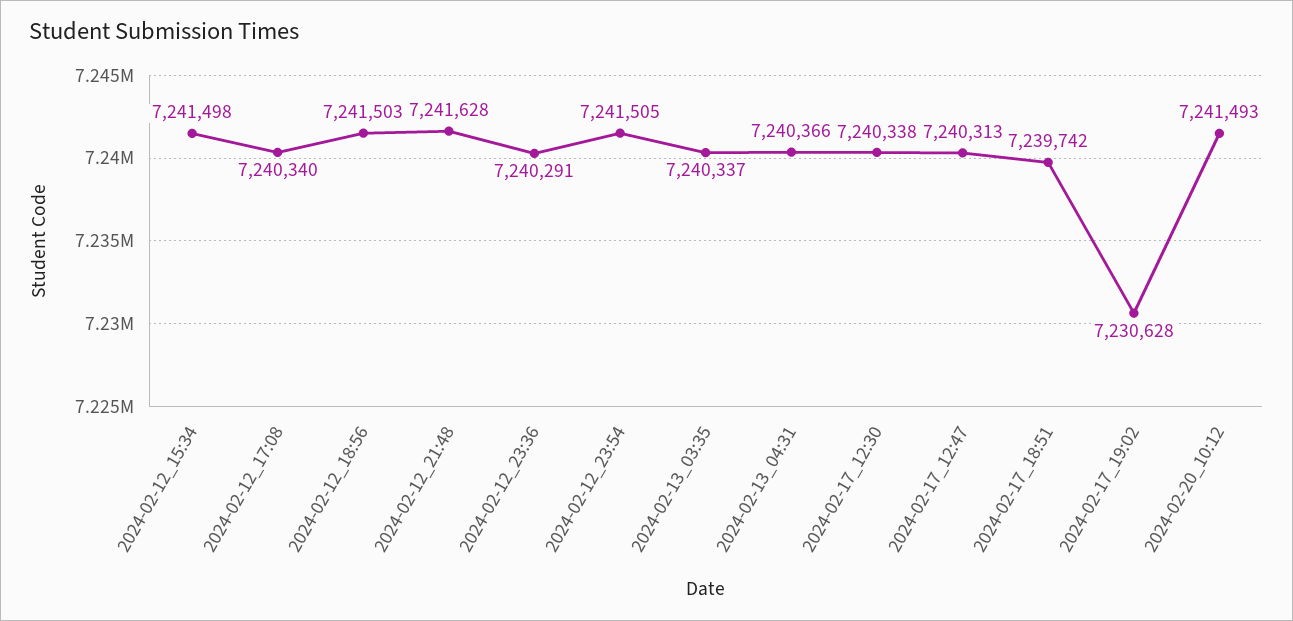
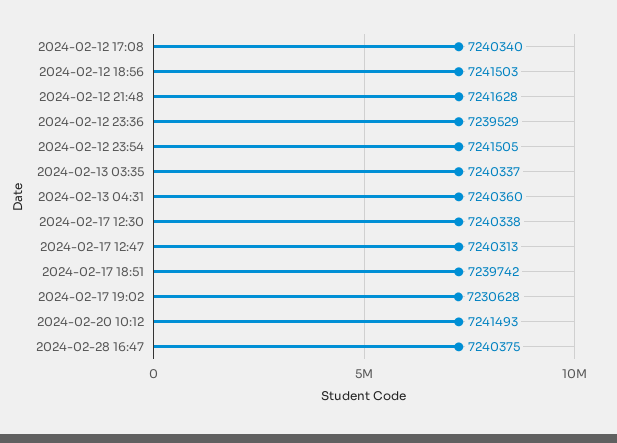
2024-02-12_15:34: 7241498 -> none
2024-02-12_23:36: 7240291 -> 7239529
2024-02-13_04:31: 7240366 -> 7240360
2024-02-28 16:47: none -> 7240375

